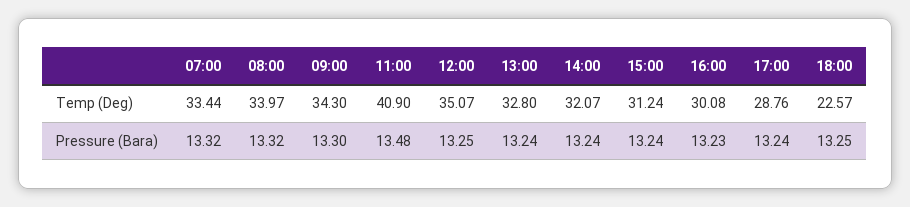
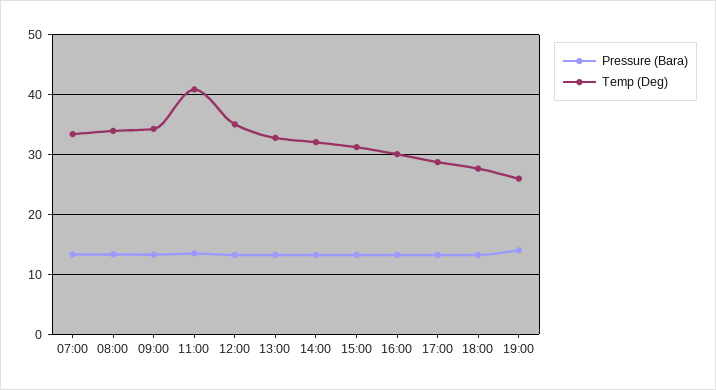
Temp (Deg), 18:00: 22.57 -> 28
Pressure (Bara), 19:00: none -> 14
Temp (Deg), 19:00: none -> 26

